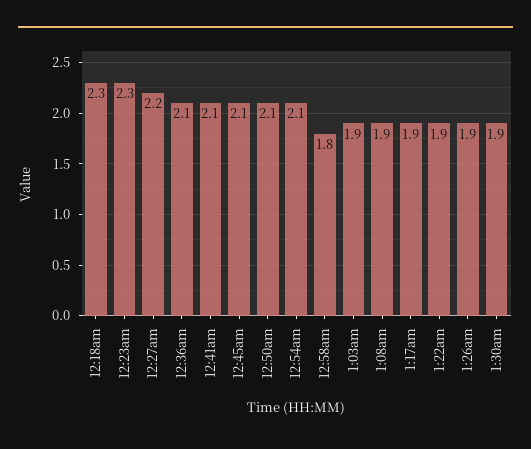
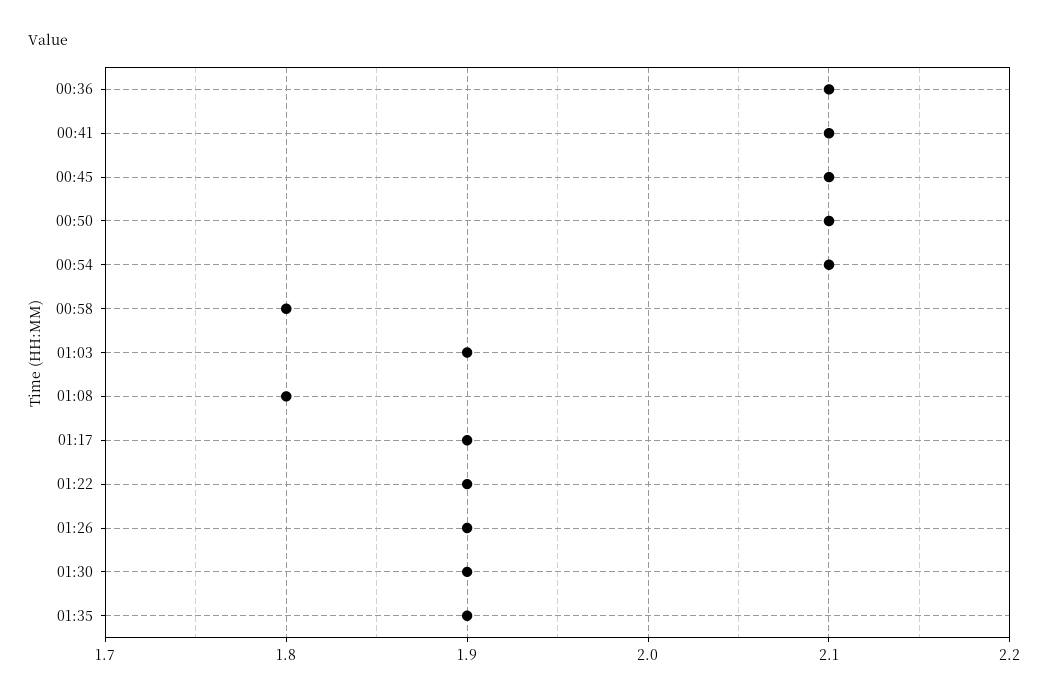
12:18am: 2.3 -> none
12:23am: 2.3 -> none
12:27am: 2.2 -> none
1:08am: 1.9 -> 1.8
01:35: none -> 1.9

